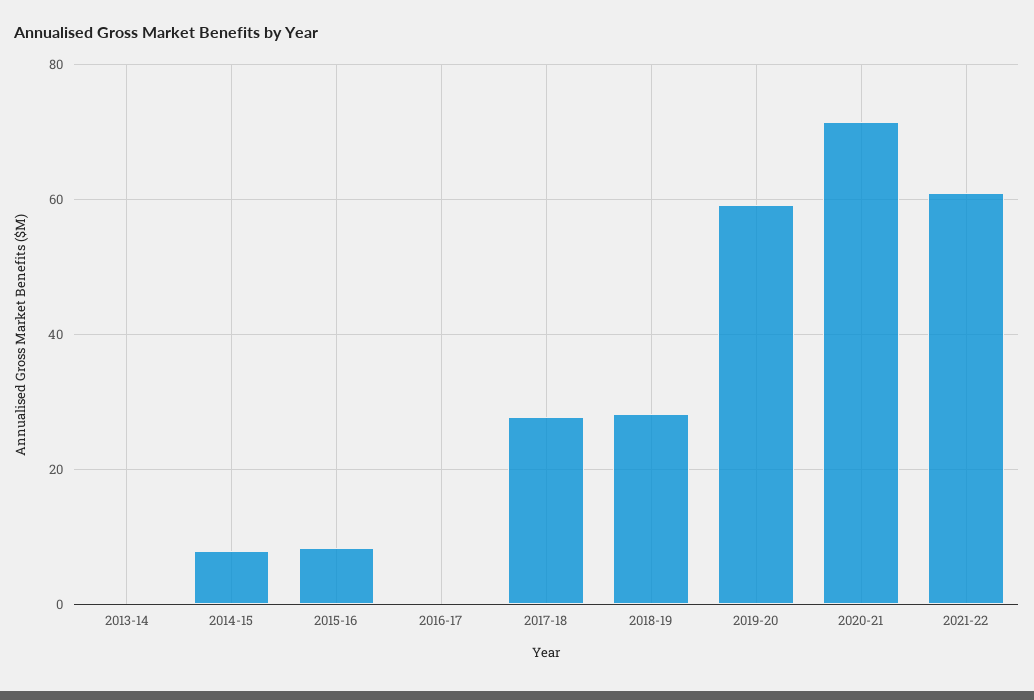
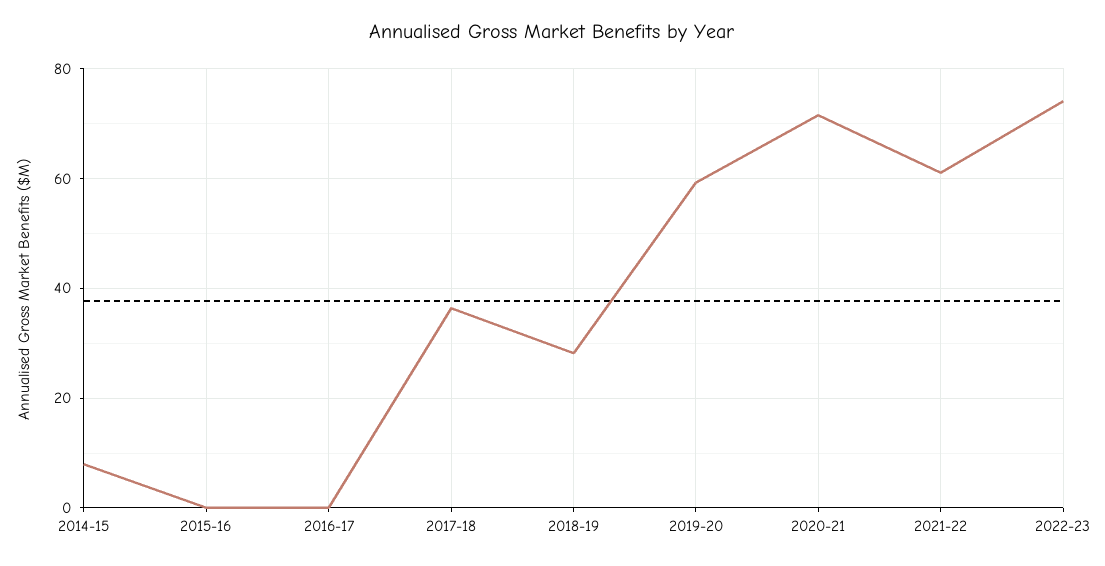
2013-14: 0 -> none
2015-16: 8 -> 0
2017-18: 28 -> 36
2022-23: none -> 74

